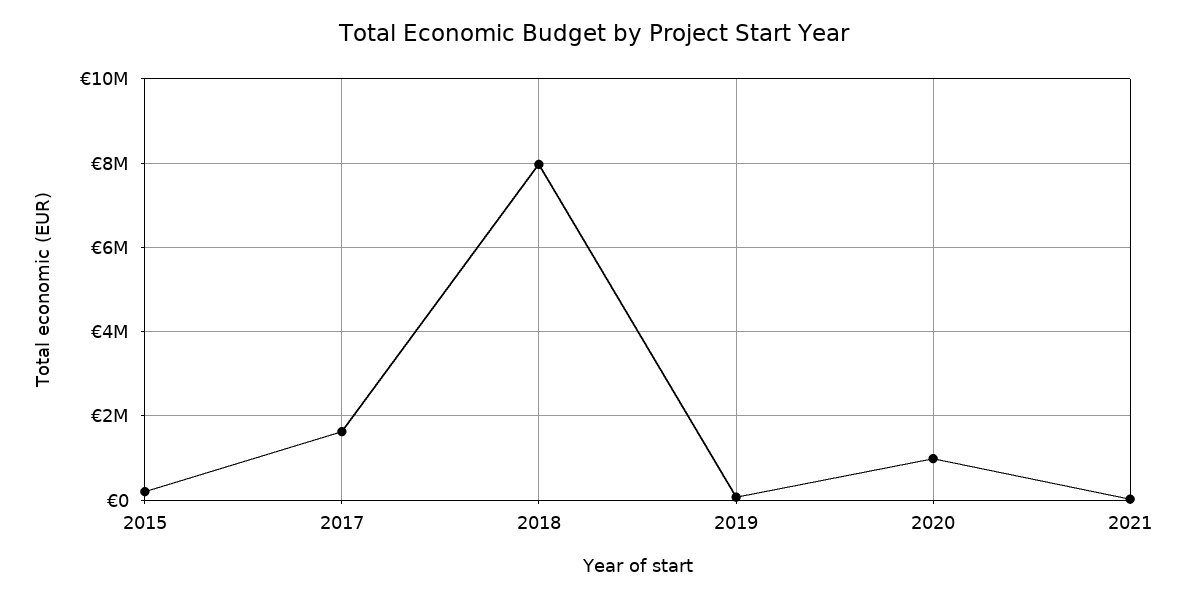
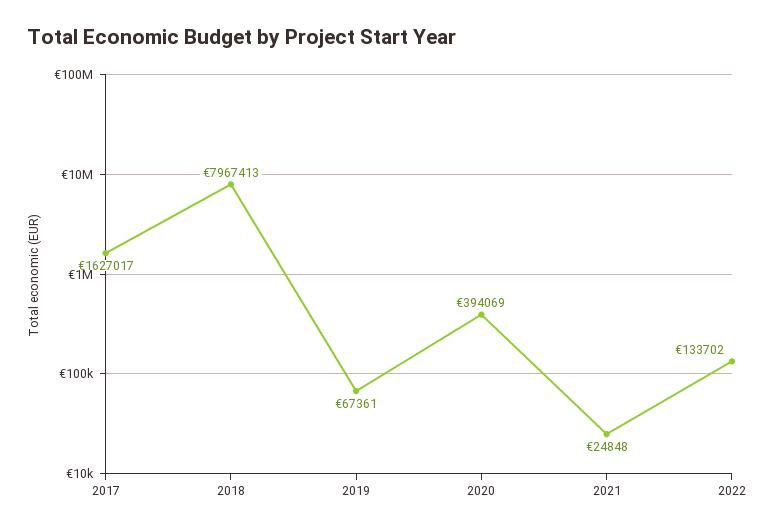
2015: 200000 -> none
2020: 1000000 -> 394069
2022: none -> 133702

